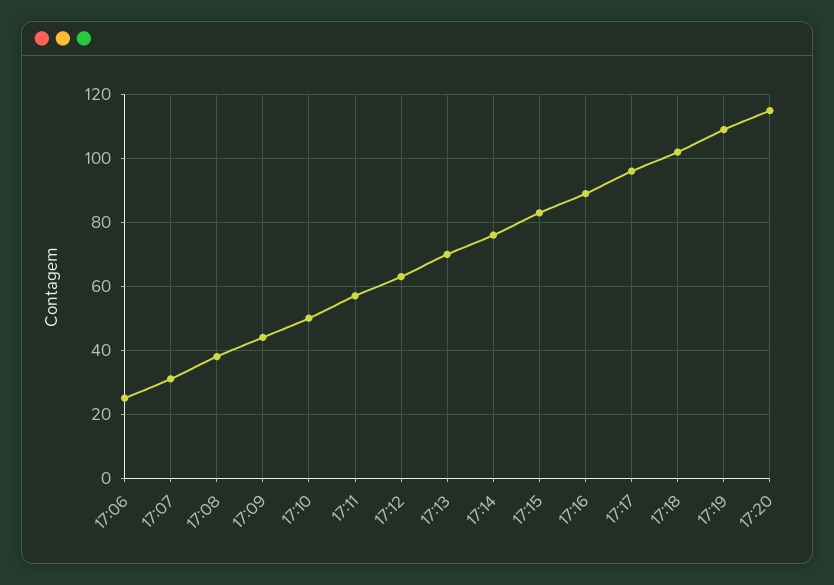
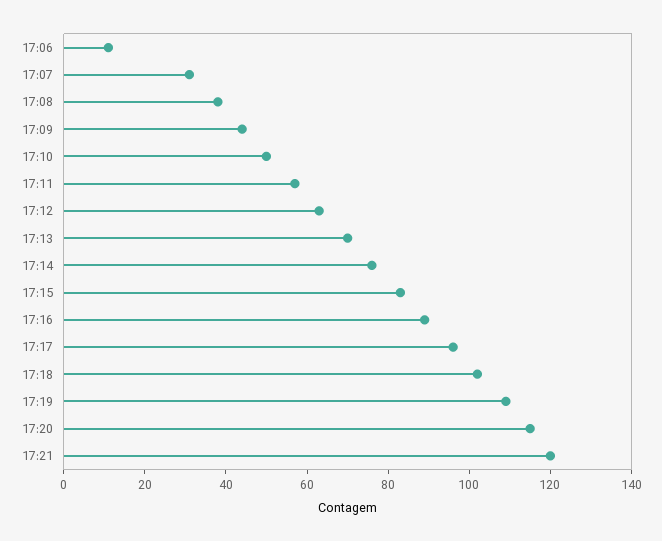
17:06: 25 -> 10
17:21: none -> 120

